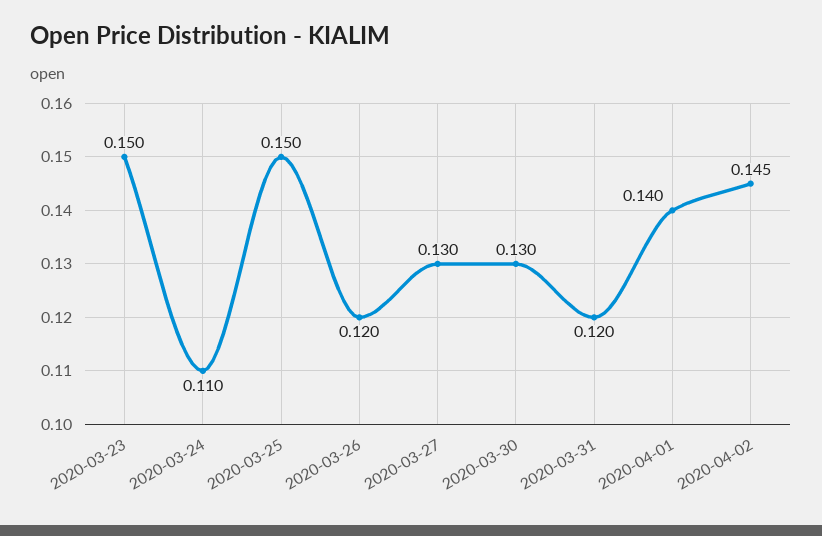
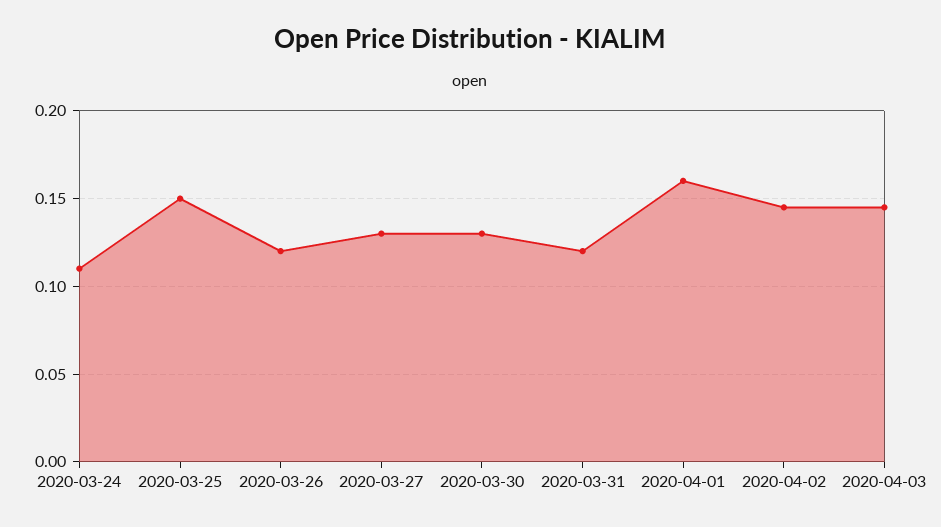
2020-03-23: 0.15 -> none
2020-04-01: 0.14 -> 0.16
2020-04-03: none -> 0.145

